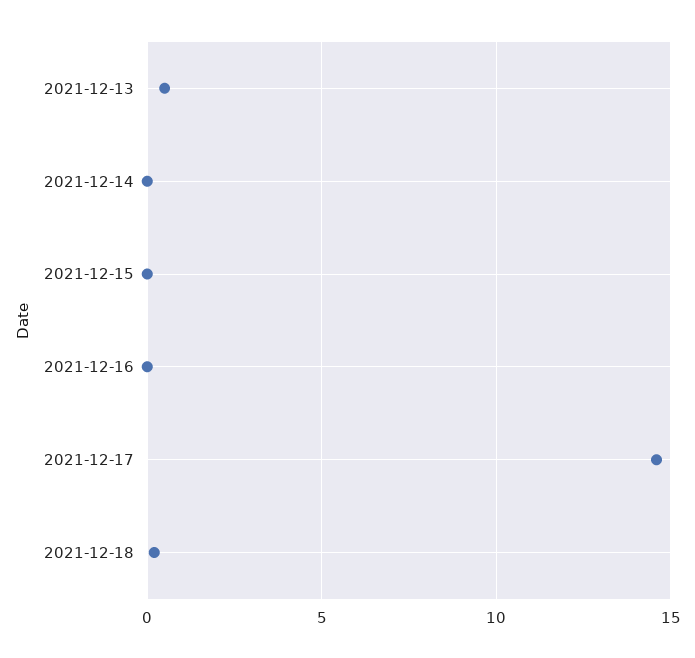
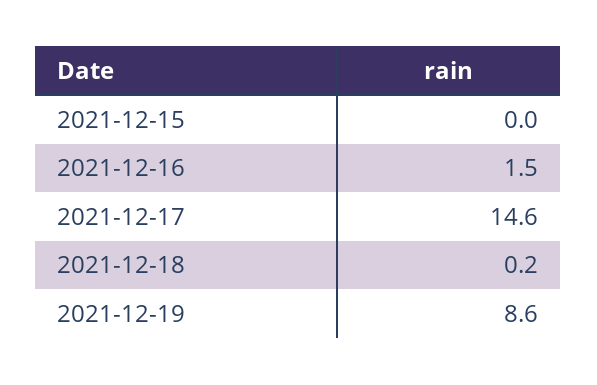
2021-12-13: 0.5 -> none
2021-12-14: 0 -> none
2021-12-16: 0 -> 1.5
2021-12-19: none -> 8.6

